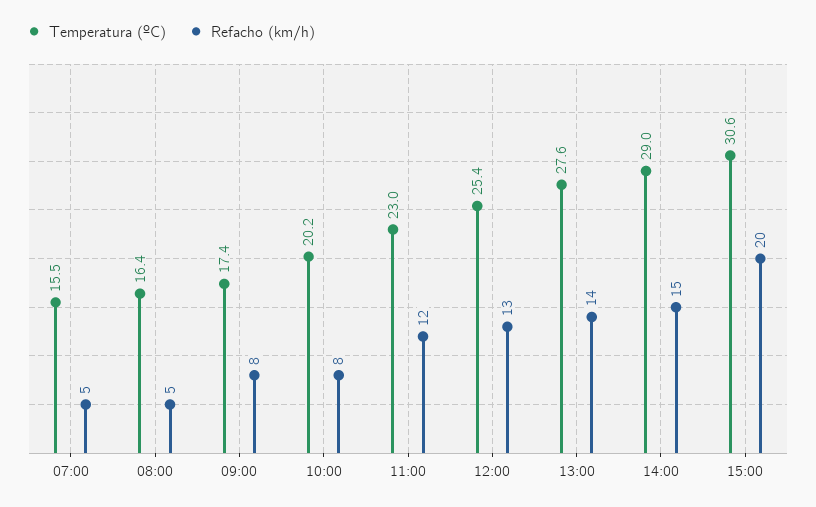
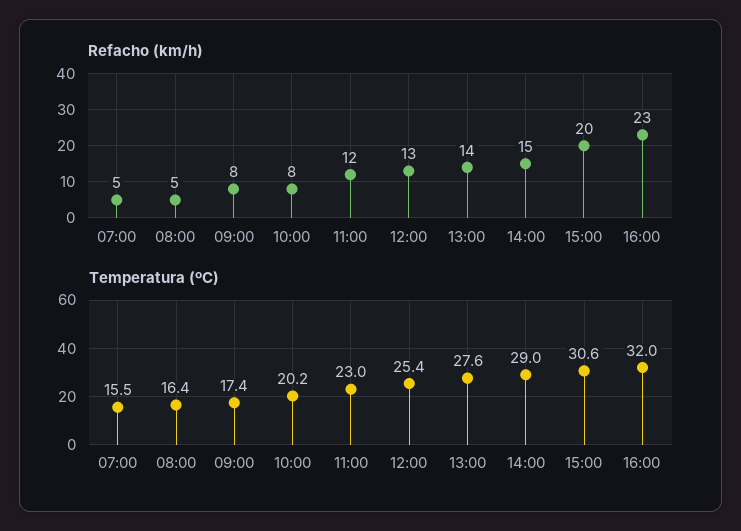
Refacho (km/h), 16:00: none -> 23
Temperatura (ºC), 16:00: none -> 32

